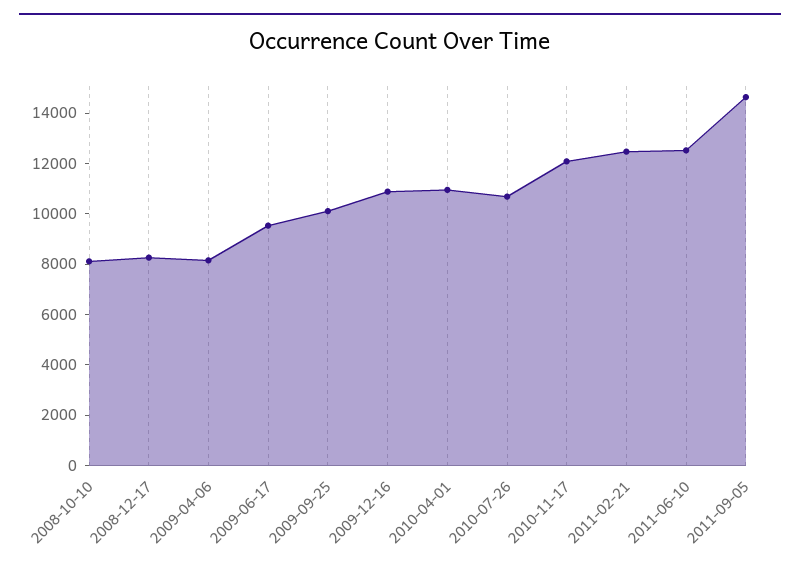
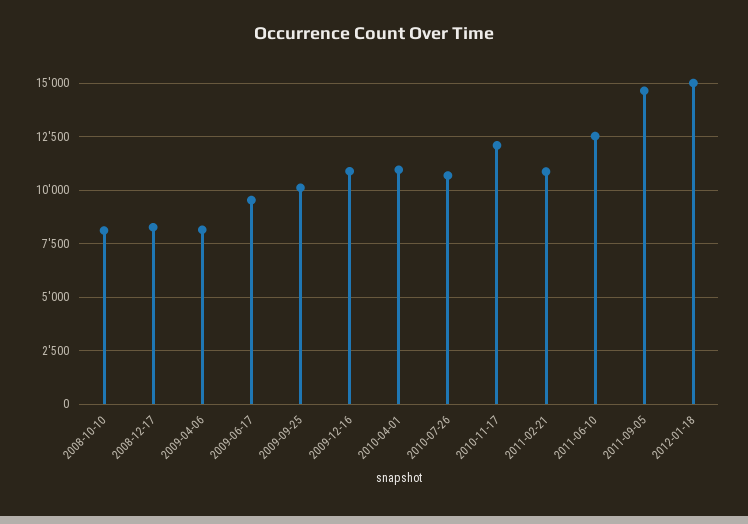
2011-02-21: 12500 -> 11000
2012-01-18: none -> 15000

